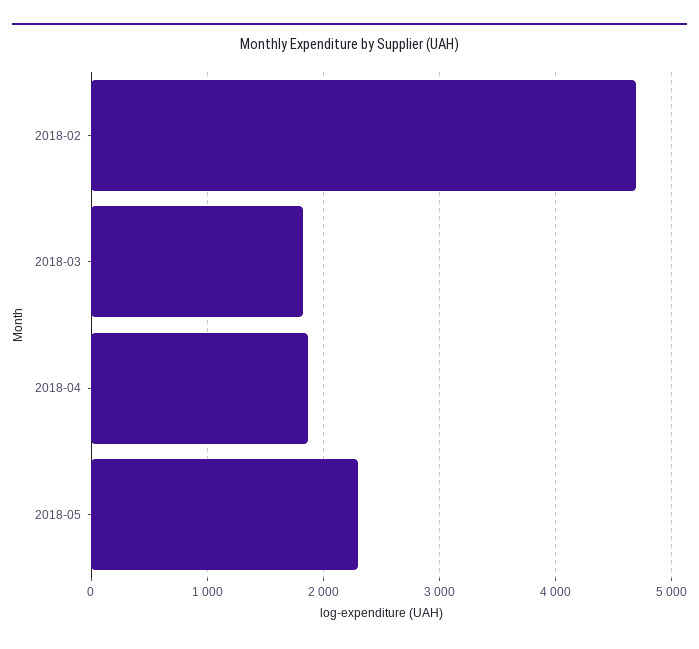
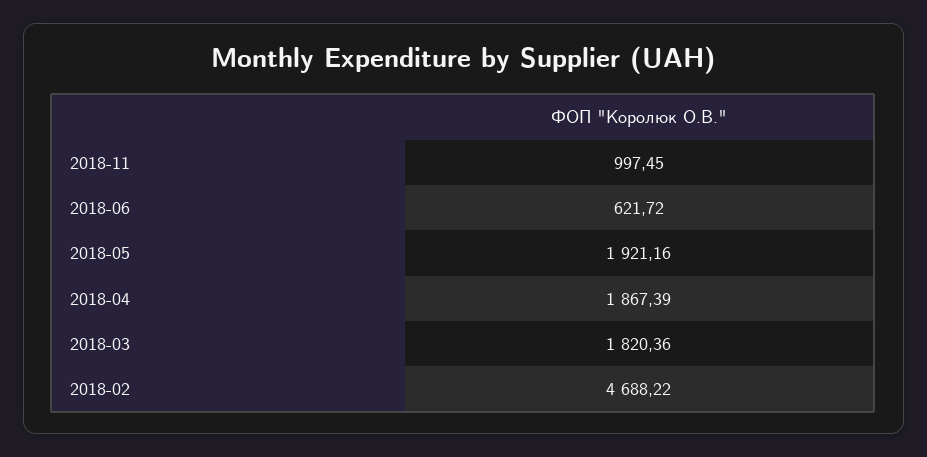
2018-05: 2300 -> 1921.16
2018-11: none -> 997.45
2018-06: none -> 621.72

